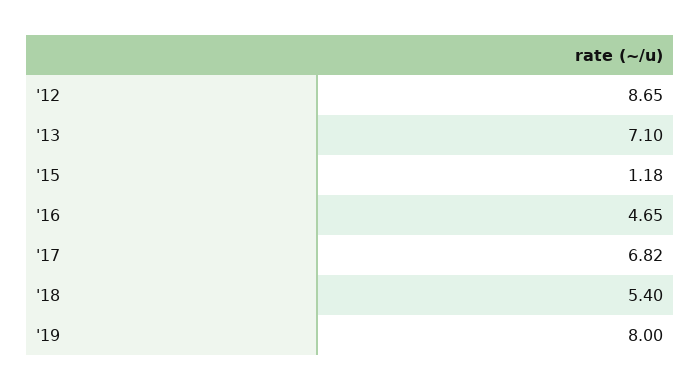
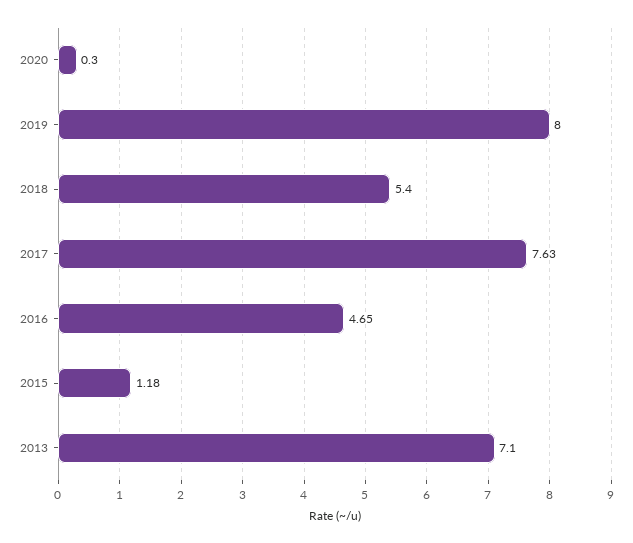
'12: 8.65 -> none
'17: 6.82 -> 7.63
2020: none -> 0.3

